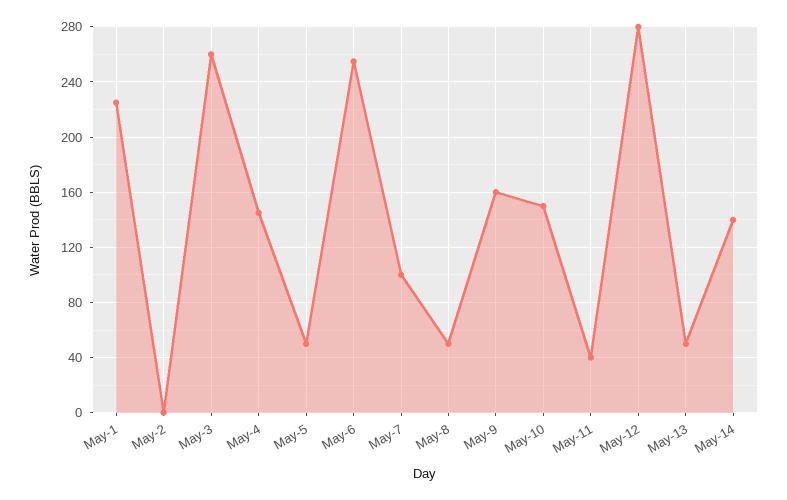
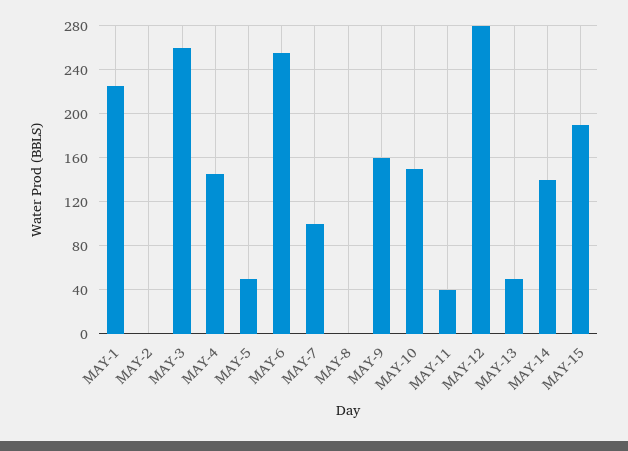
May-8: 50 -> 0
MAY-15: none -> 190

